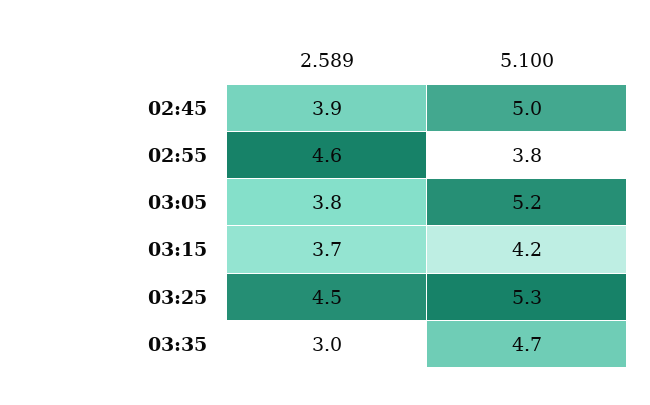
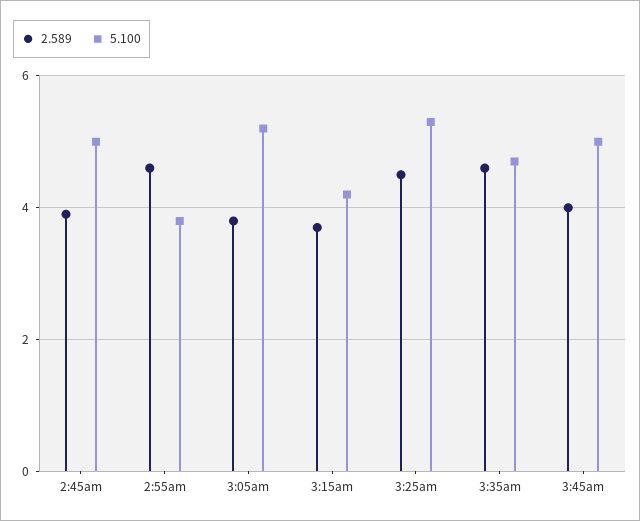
2.589, 03:35: 3 -> 4.5
2.589, 3:45am: none -> 4
5.100, 3:45am: none -> 5

